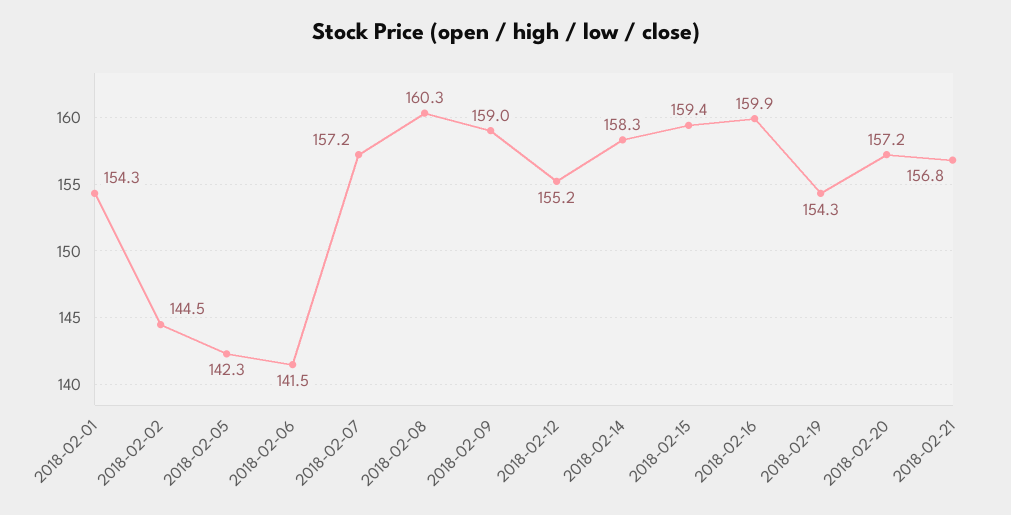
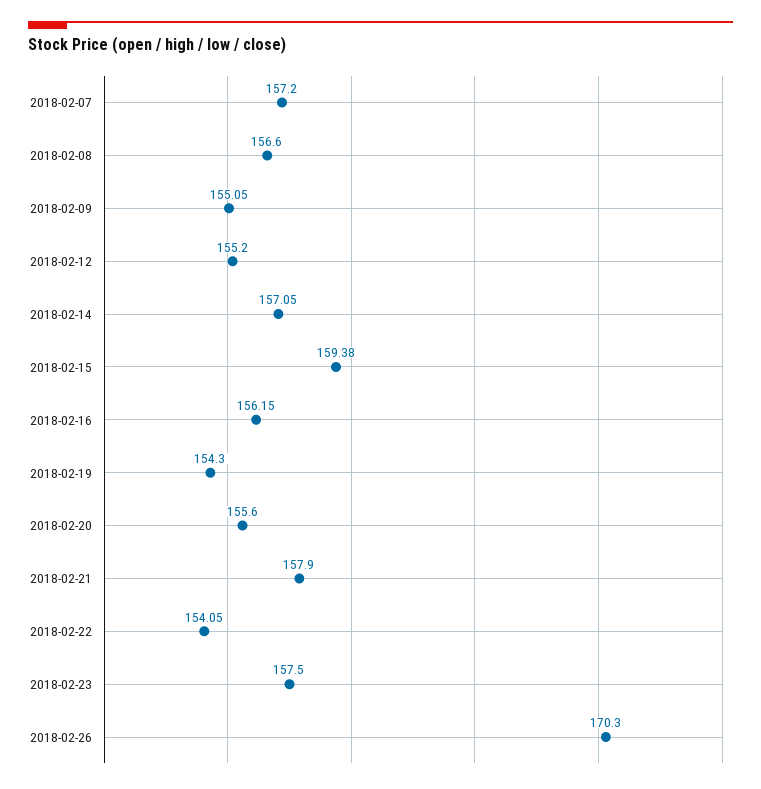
2018-02-01: 154.3 -> none
2018-02-02: 144.5 -> none
2018-02-05: 142.3 -> none
2018-02-06: 141.5 -> none
2018-02-08: 160.3 -> 156.6
2018-02-09: 159 -> 155.05
2018-02-14: 158.3 -> 157.05
2018-02-16: 159.9 -> 156.15
2018-02-20: 157.2 -> 155.6
2018-02-21: 156.8 -> 157.9
2018-02-22: none -> 154.05
2018-02-23: none -> 157.5
2018-02-26: none -> 170.3

